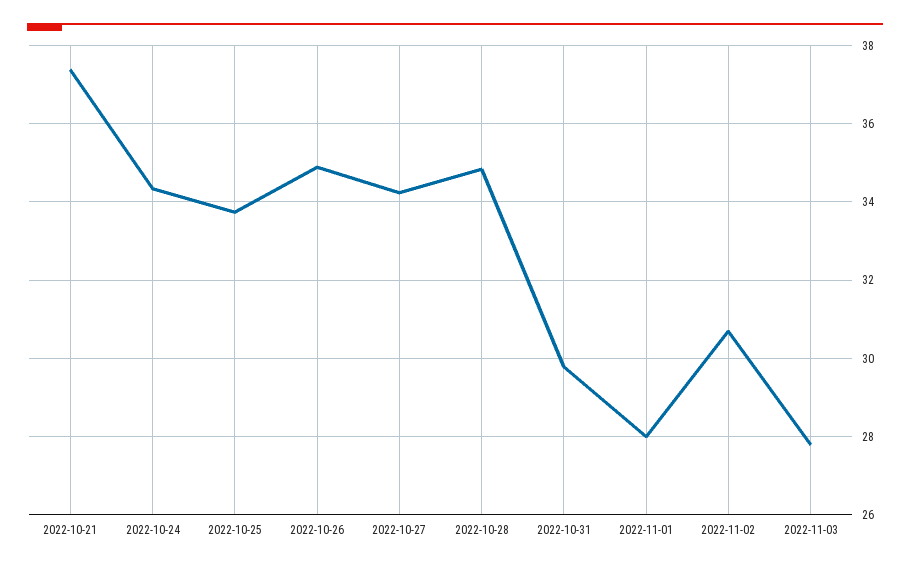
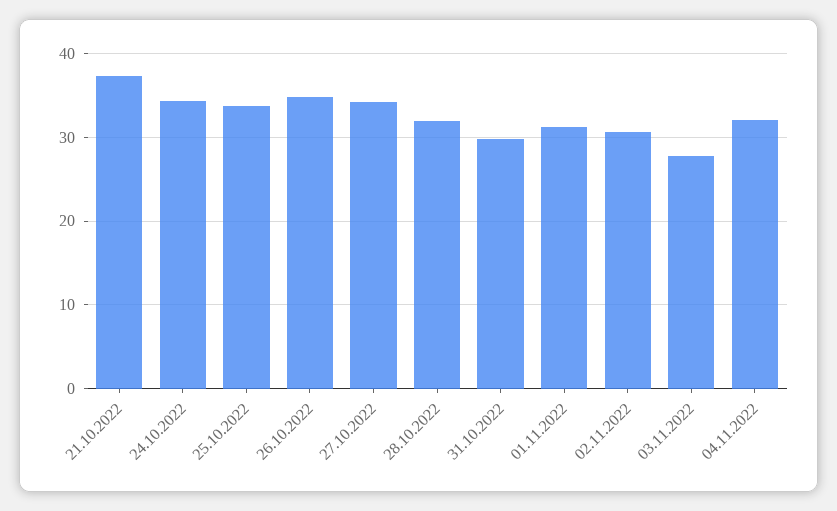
2022-10-28: 34.8 -> 32
2022-11-01: 28 -> 31
04.11.2022: none -> 32

